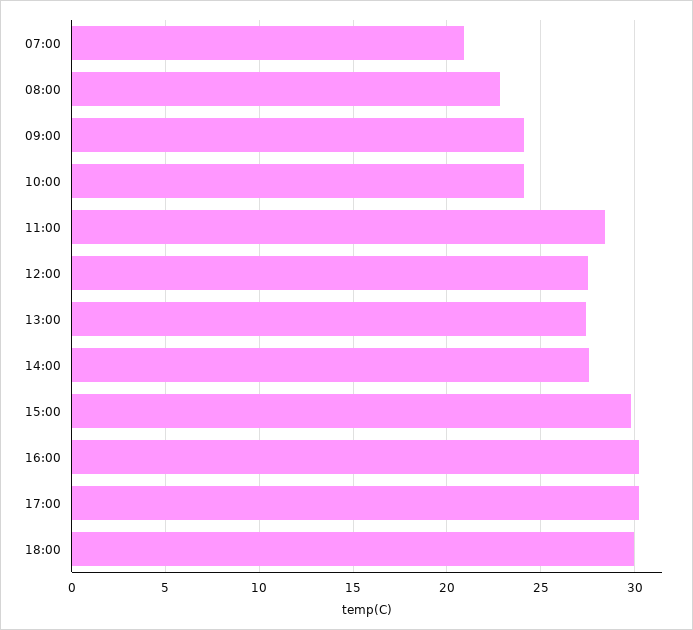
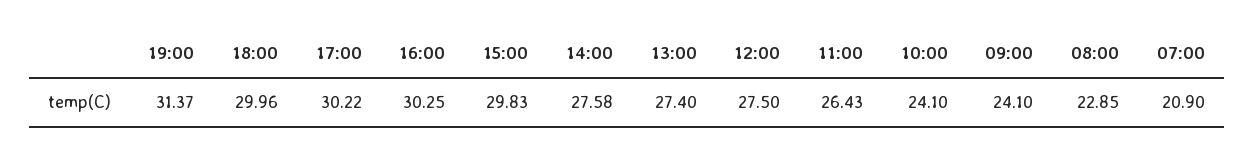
11:00: 28.5 -> 26.43
19:00: none -> 31.37

